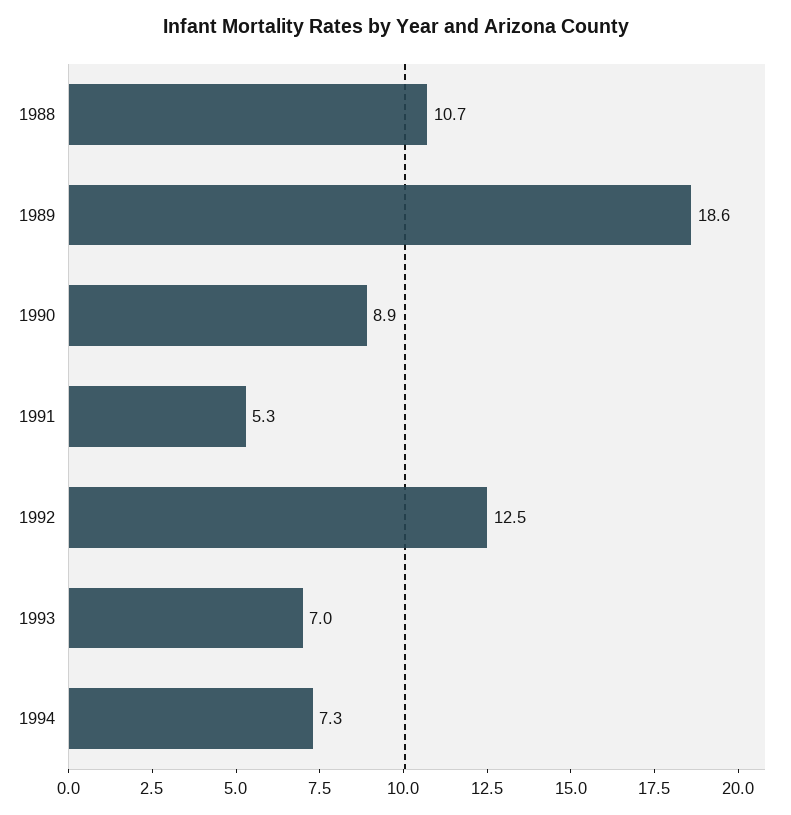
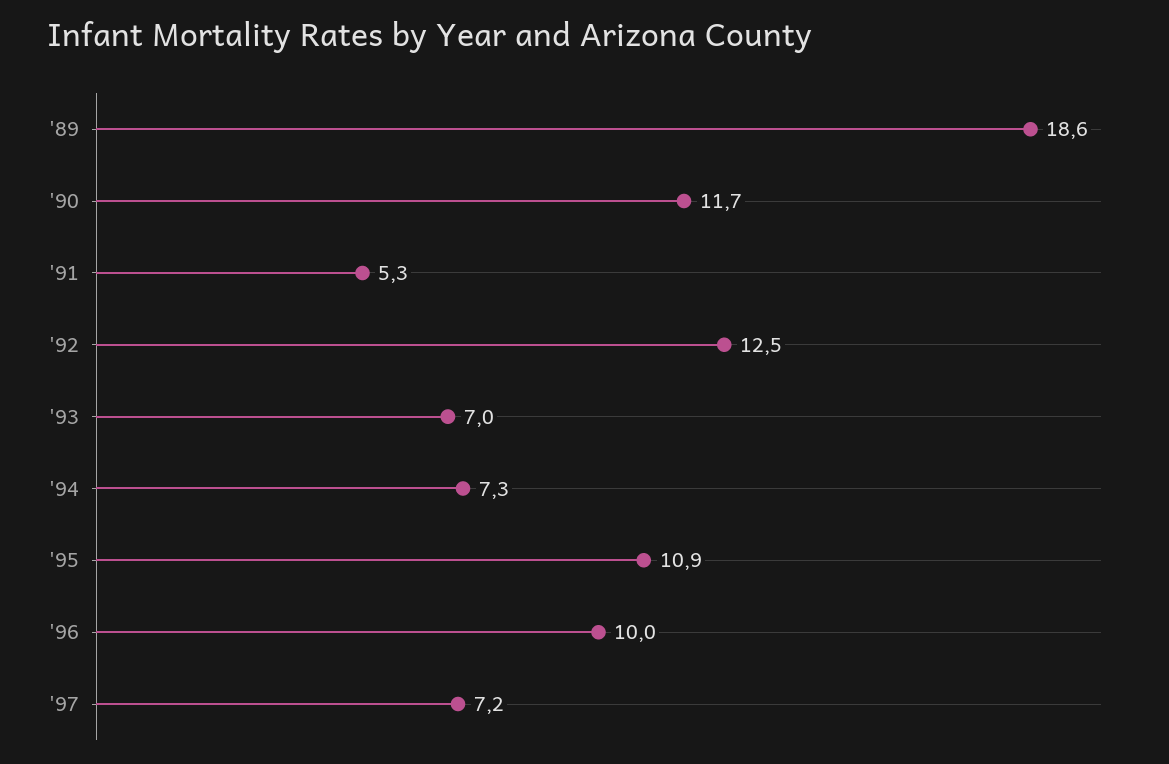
1988: 10.7 -> none
1990: 8.9 -> 11.7
'95: none -> 10.9
'96: none -> 10
'97: none -> 7.2

